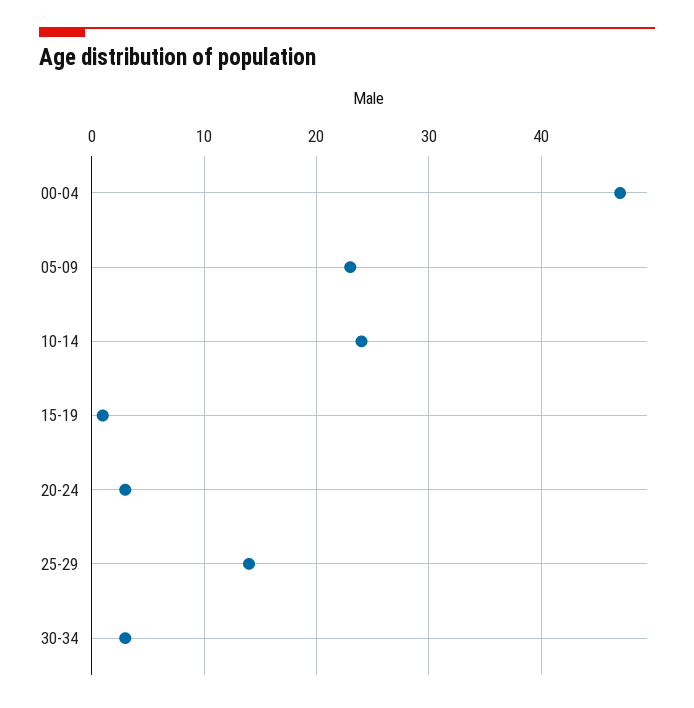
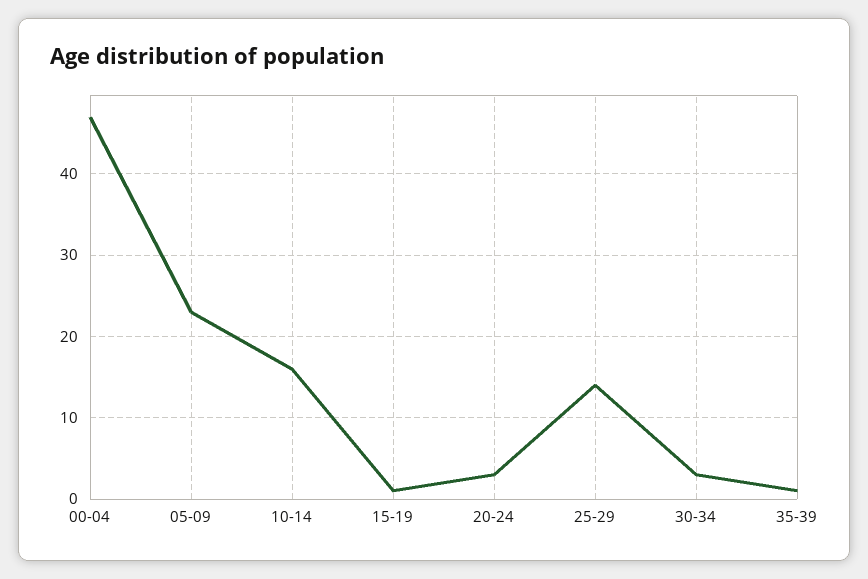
10-14: 24 -> 16
35-39: none -> 1

